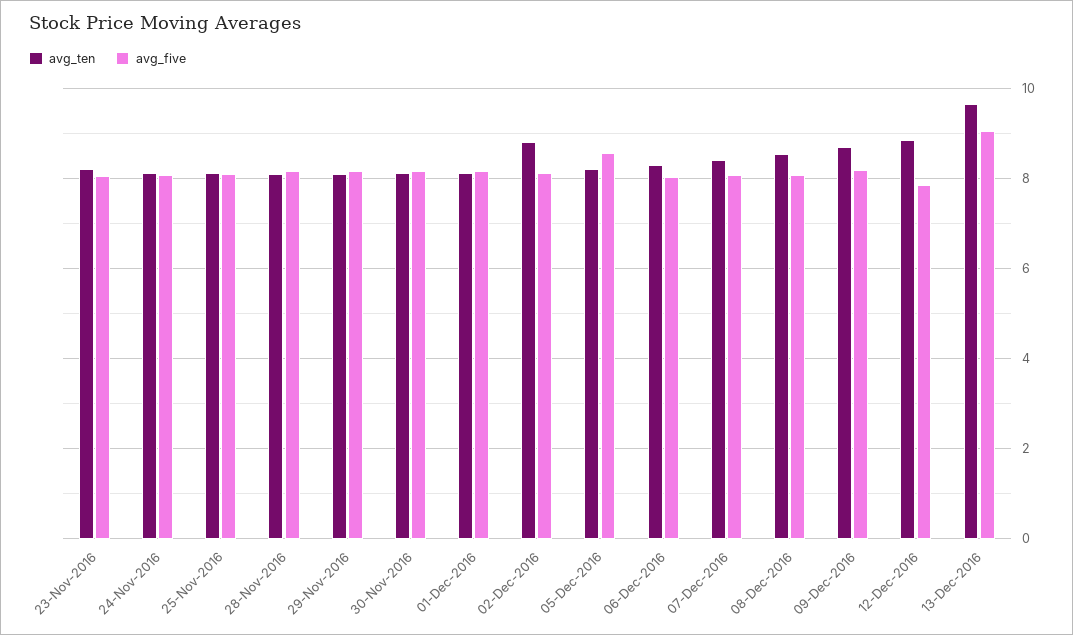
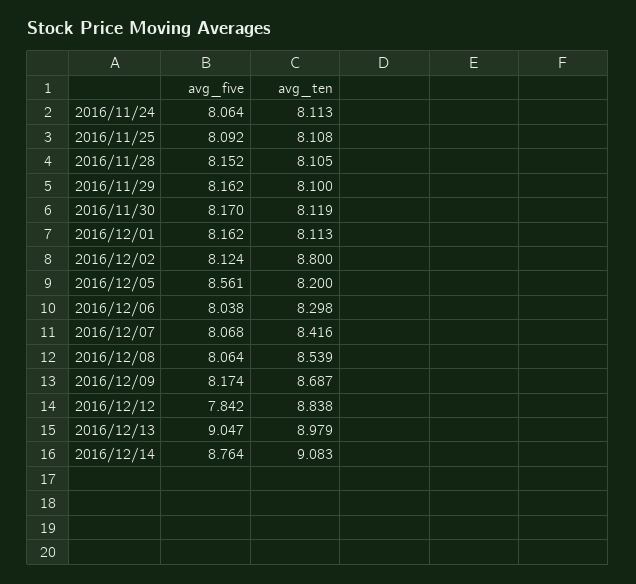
avg_ten, 23-Nov-2016: 8.2 -> none
avg_five, 23-Nov-2016: 8 -> none
avg_ten, 13-Dec-2016: 9.6 -> 8.979
avg_five, 2016/12/14: none -> 8.764
avg_ten, 2016/12/14: none -> 9.083

